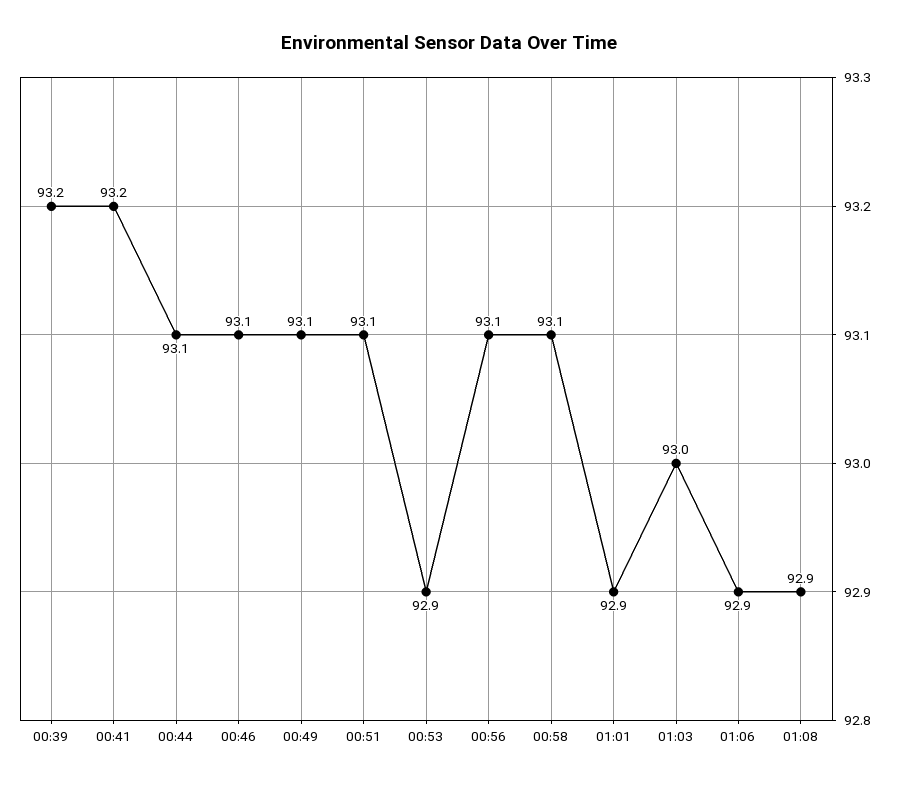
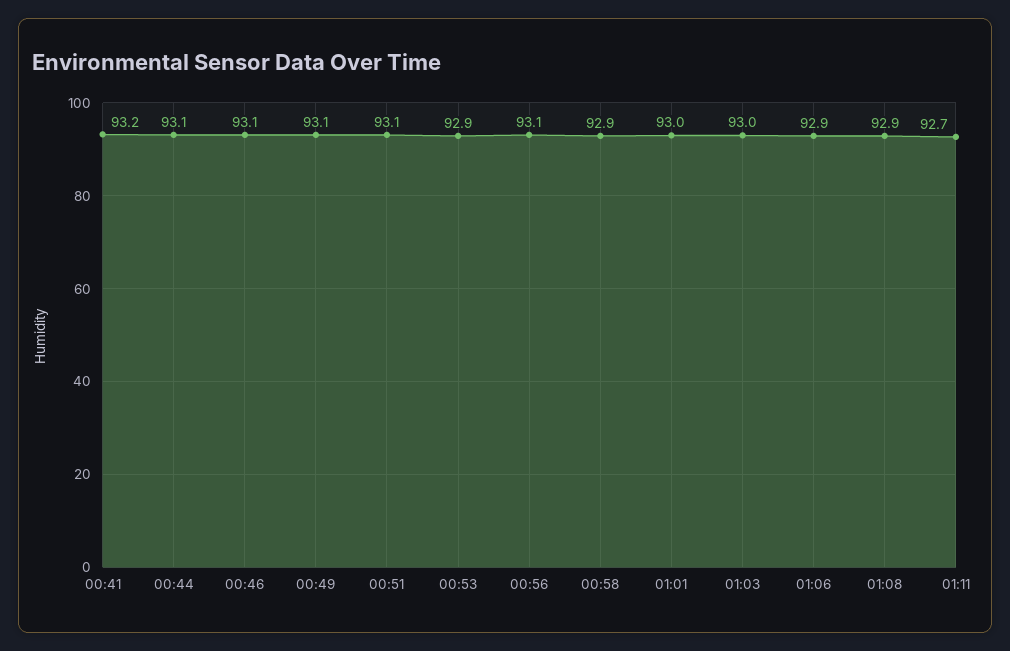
00:39: 93.2 -> none
00:58: 93.1 -> 92.9
01:01: 92.9 -> 93
01:11: none -> 92.7

